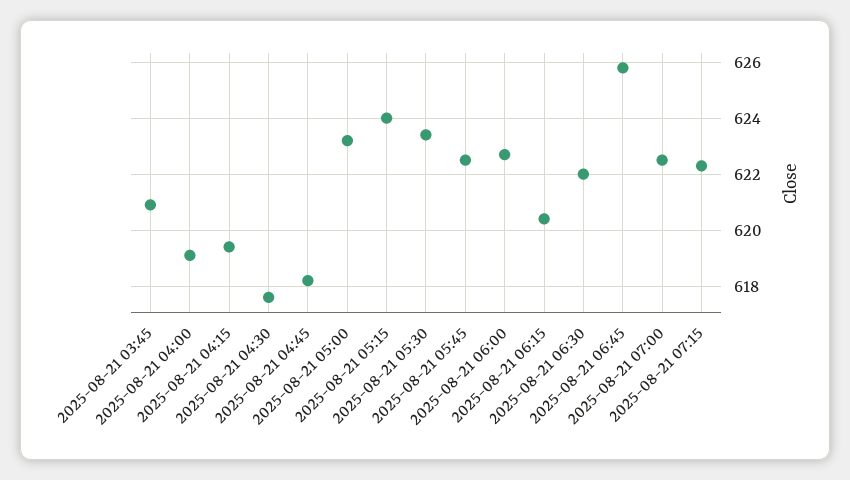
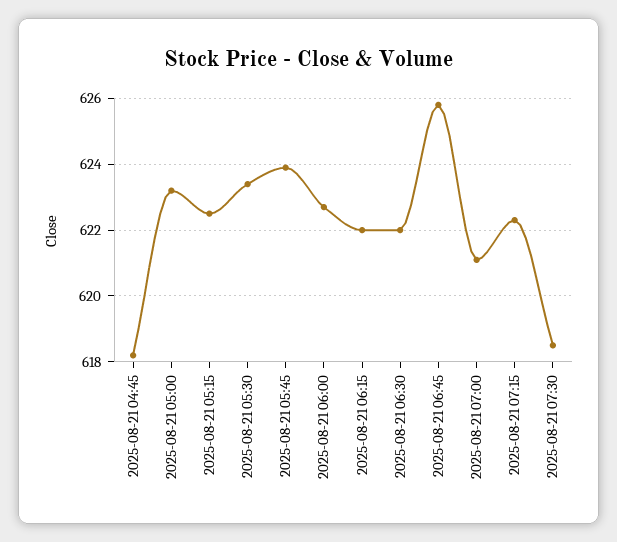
2025-08-21 03:45: 621 -> none
2025-08-21 04:00: 619 -> none
2025-08-21 04:15: 619.5 -> none
2025-08-21 04:30: 617.5 -> none
2025-08-21 05:15: 624 -> 622.5
2025-08-21 05:45: 622.5 -> 624
2025-08-21 06:15: 620.5 -> 622
2025-08-21 07:00: 622.5 -> 621
2025-08-21 07:30: none -> 618.5

